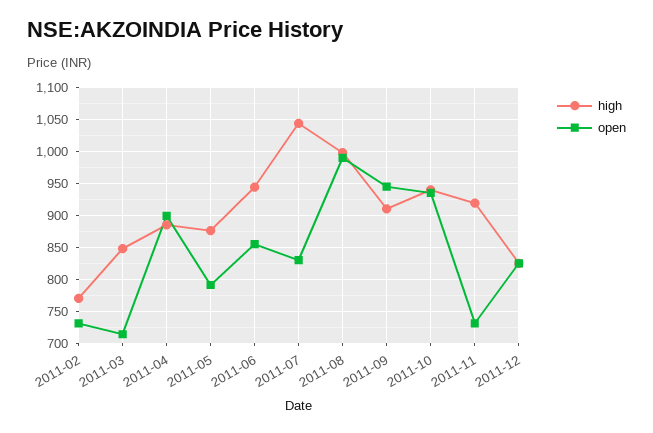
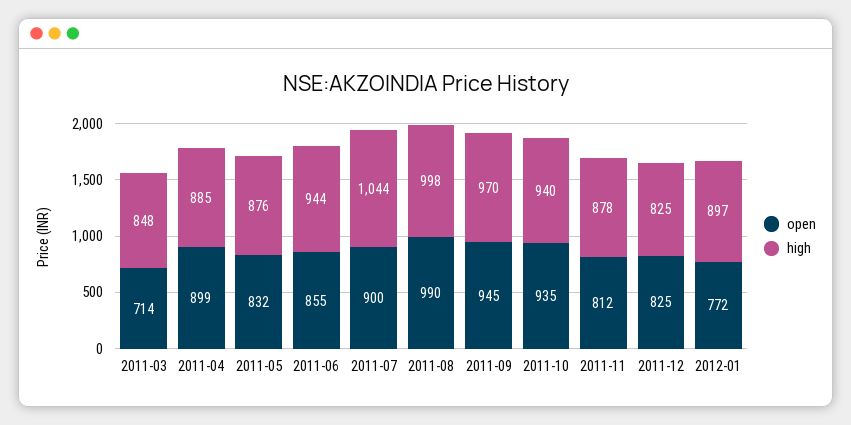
high, 2011-02: 770 -> none
open, 2011-02: 730 -> none
open, 2011-05: 790 -> 832
open, 2011-07: 830 -> 900
high, 2011-09: 910 -> 970
high, 2011-11: 920 -> 878
open, 2011-11: 730 -> 812
open, 2012-01: none -> 772
high, 2012-01: none -> 897

